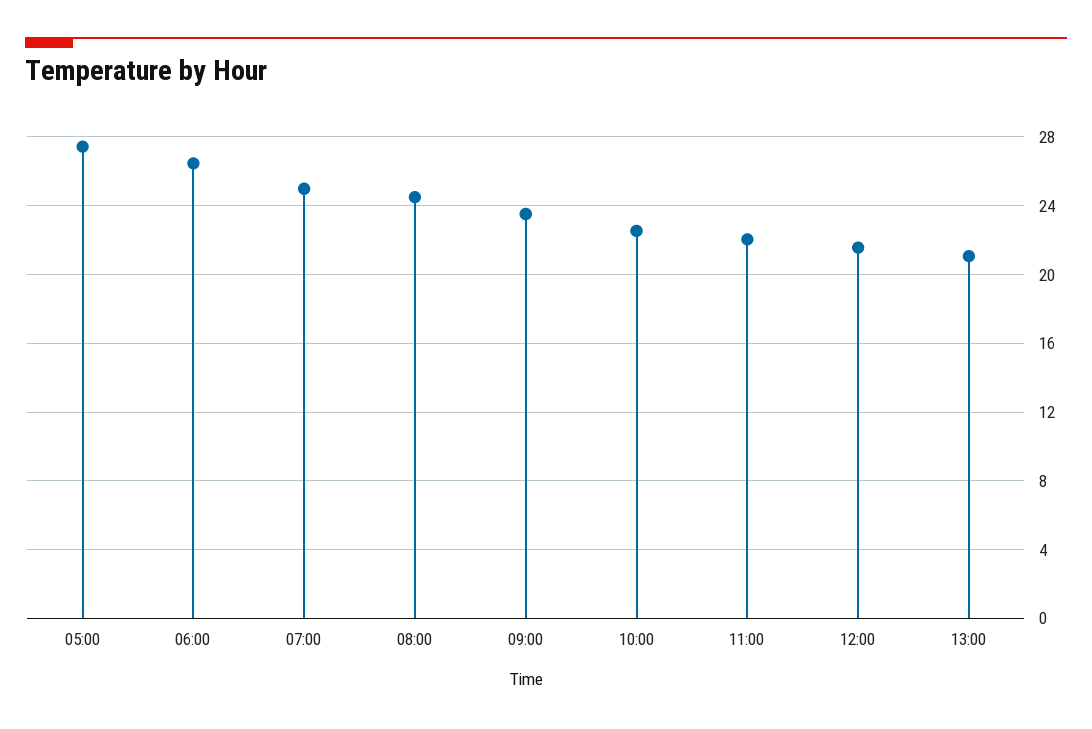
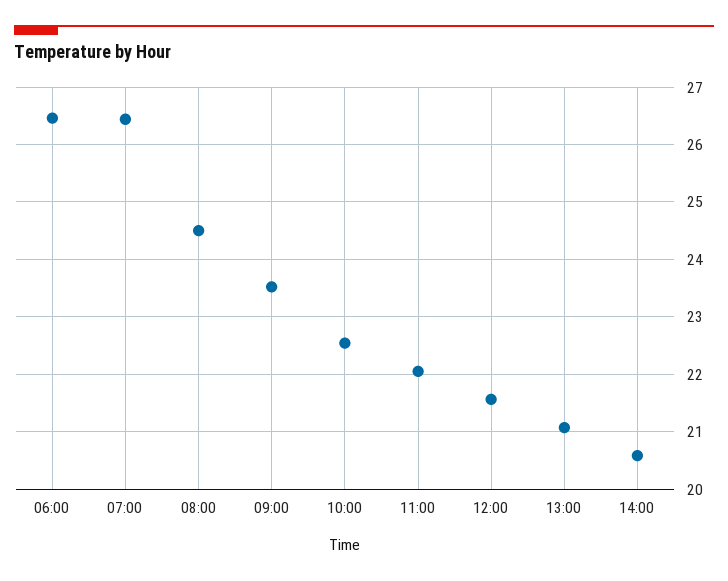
05:00: 27.5 -> none
07:00: 25 -> 26.4
14:00: none -> 20.6

